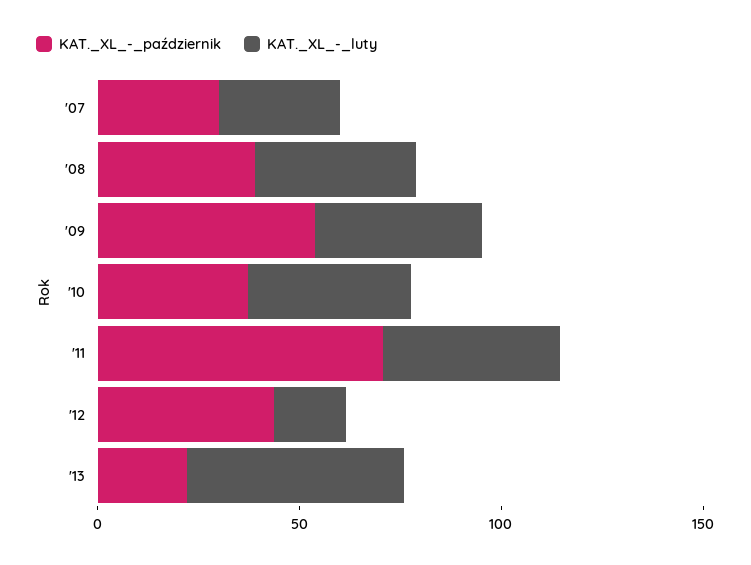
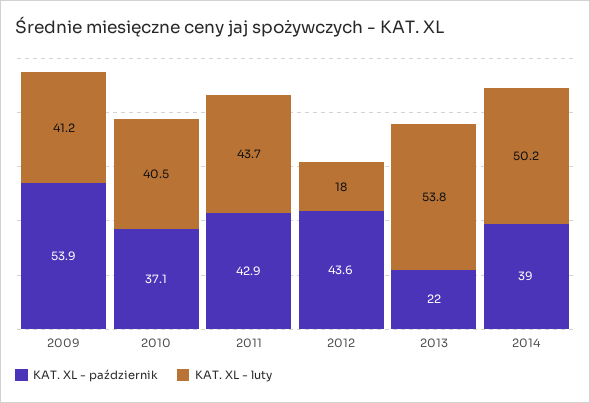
KAT._XL_-_październik, '07: 30 -> none
KAT._XL_-_luty, '07: 30 -> none
KAT._XL_-_październik, '08: 40 -> none
KAT._XL_-_luty, '08: 40 -> none
KAT._XL_-_październik, '11: 70 -> 42.9
KAT._XL_-_październik, 2014: none -> 39
KAT._XL_-_luty, 2014: none -> 50.2

